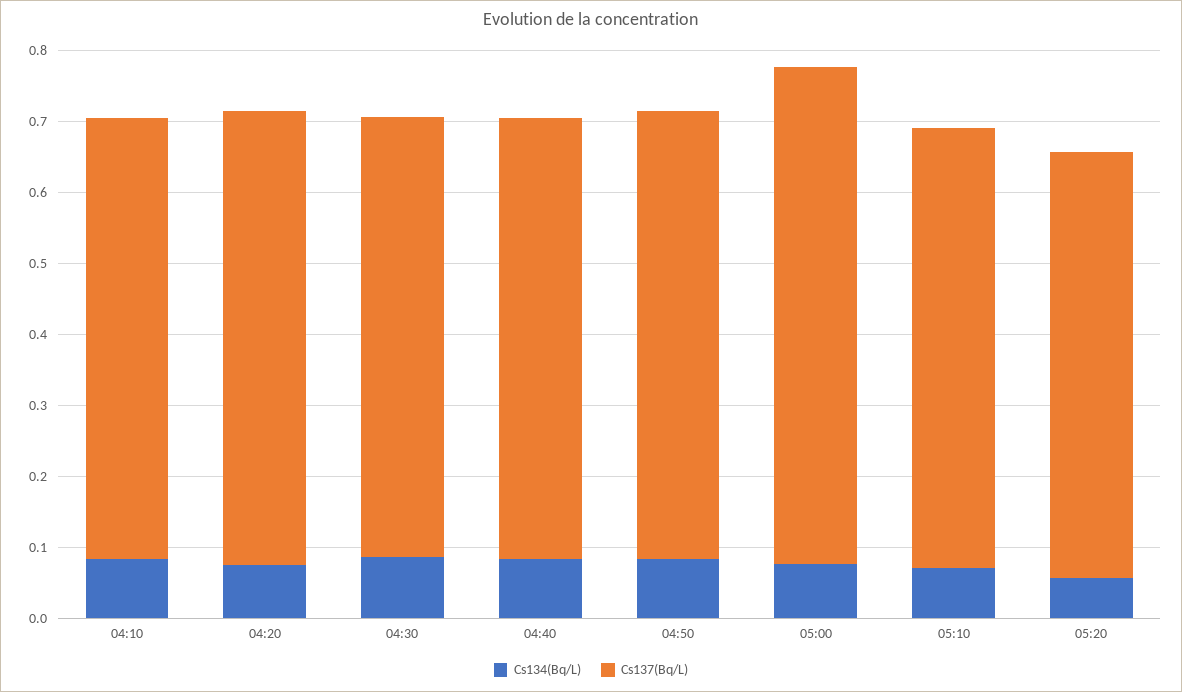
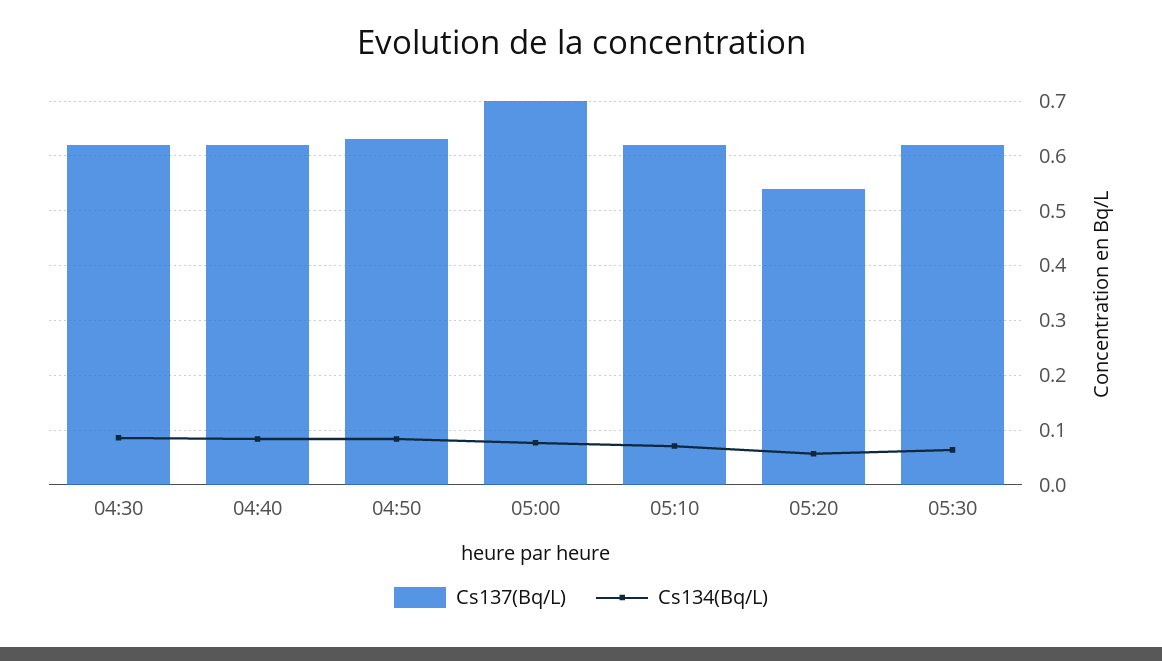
Cs134(Bq/L), 04:10: 0.08 -> none
Cs137(Bq/L), 04:10: 0.62 -> none
Cs134(Bq/L), 04:20: 0.08 -> none
Cs137(Bq/L), 04:20: 0.64 -> none
Cs137(Bq/L), 05:20: 0.6 -> 0.54
Cs137(Bq/L), 05:30: none -> 0.62
Cs134(Bq/L), 05:30: none -> 0.06

